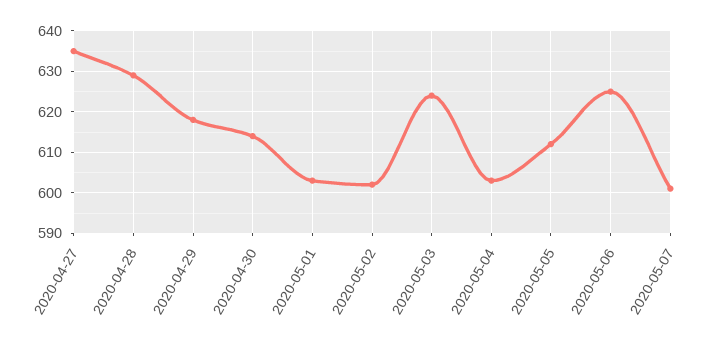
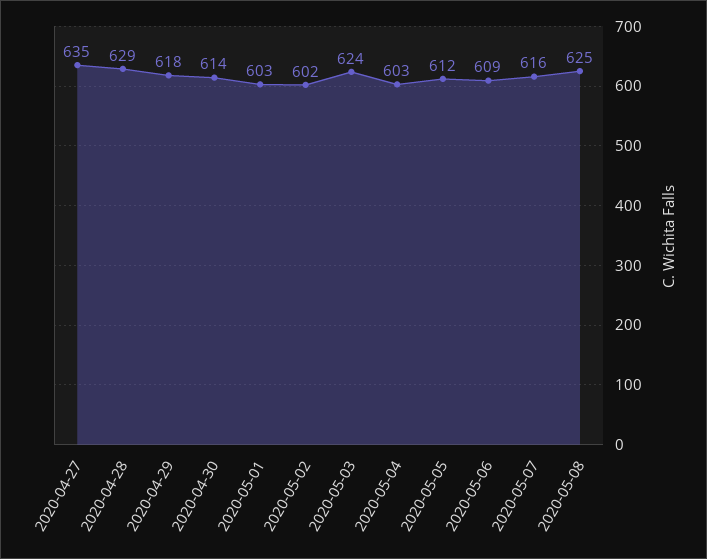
2020-05-06: 625 -> 609
2020-05-07: 600 -> 616
2020-05-08: none -> 625

